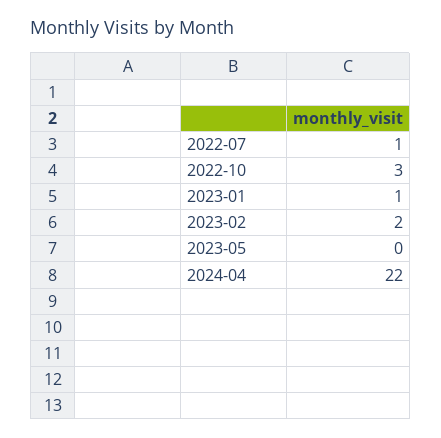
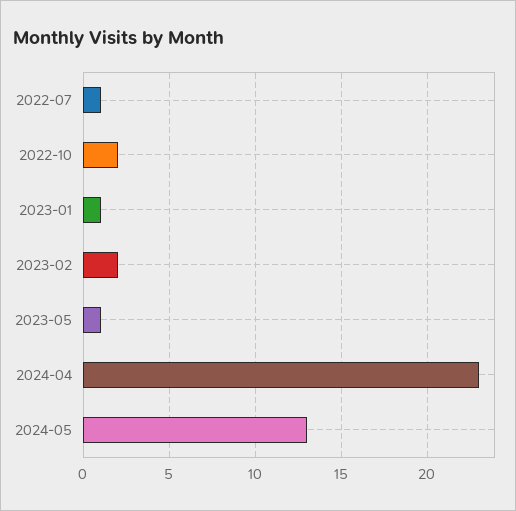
2022-10: 3 -> 2
2023-05: 0 -> 1
2024-04: 22 -> 23
2024-05: none -> 13

